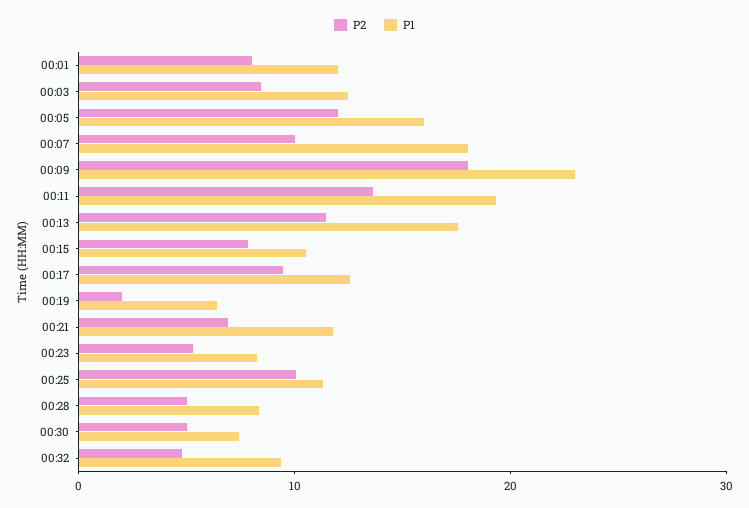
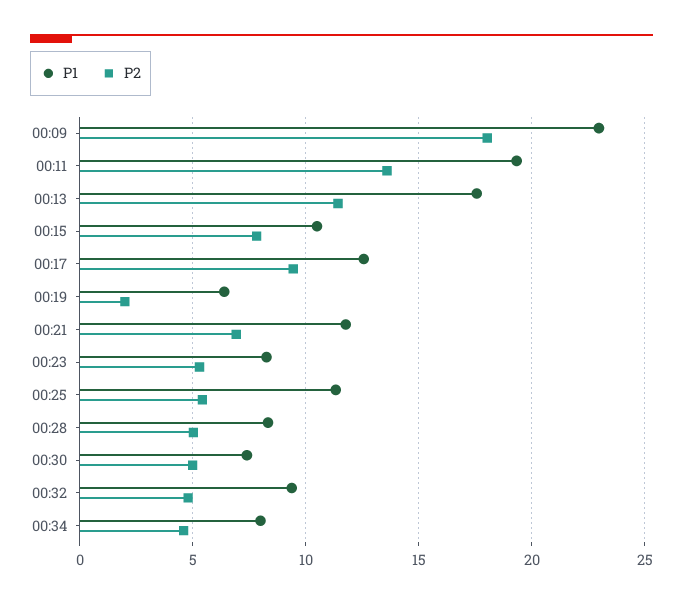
P2, 00:01: 8 -> none
P1, 00:01: 12 -> none
P2, 00:03: 8 -> none
P1, 00:03: 12 -> none
P2, 00:05: 12 -> none
P1, 00:05: 16 -> none
P2, 00:07: 10 -> none
P1, 00:07: 18 -> none
P2, 00:25: 10 -> 5.5
P1, 00:34: none -> 8
P2, 00:34: none -> 4.5

